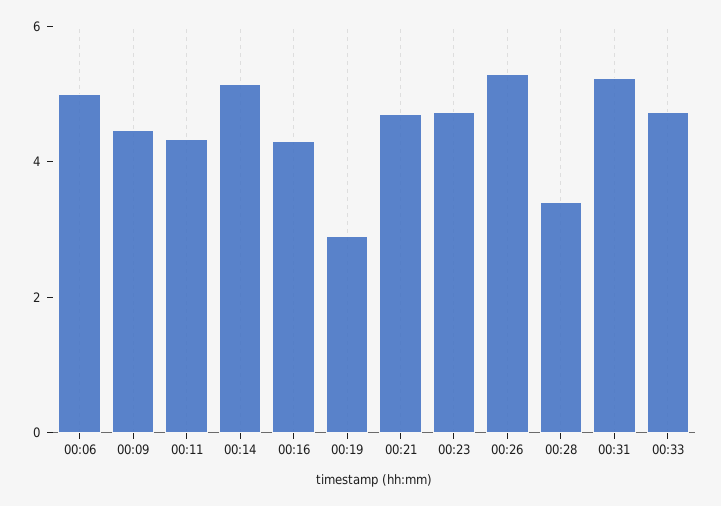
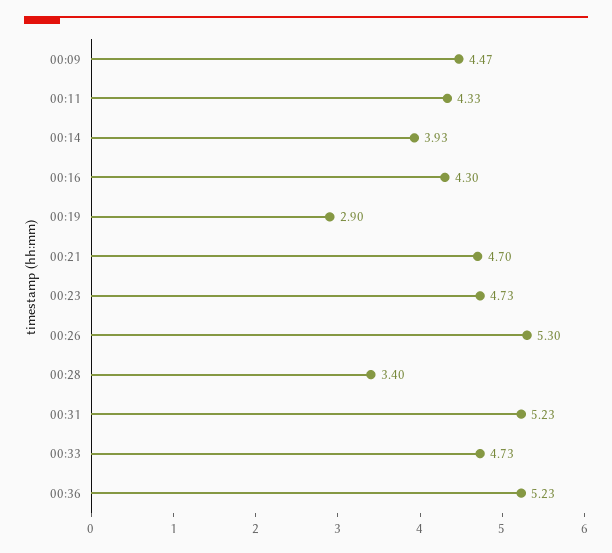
00:06: 5 -> none
00:14: 5 -> 3.93
00:36: none -> 5.23

